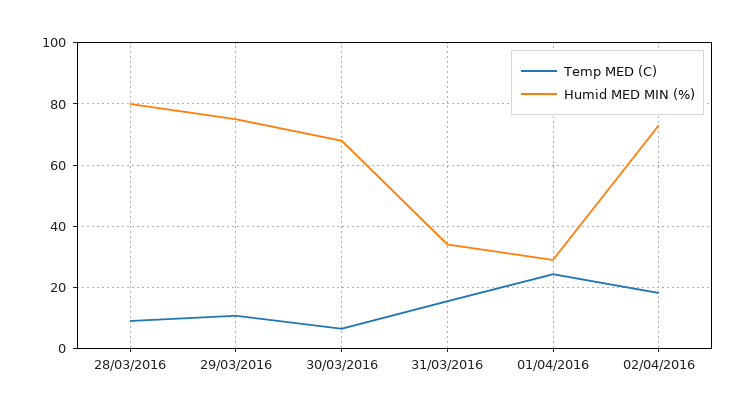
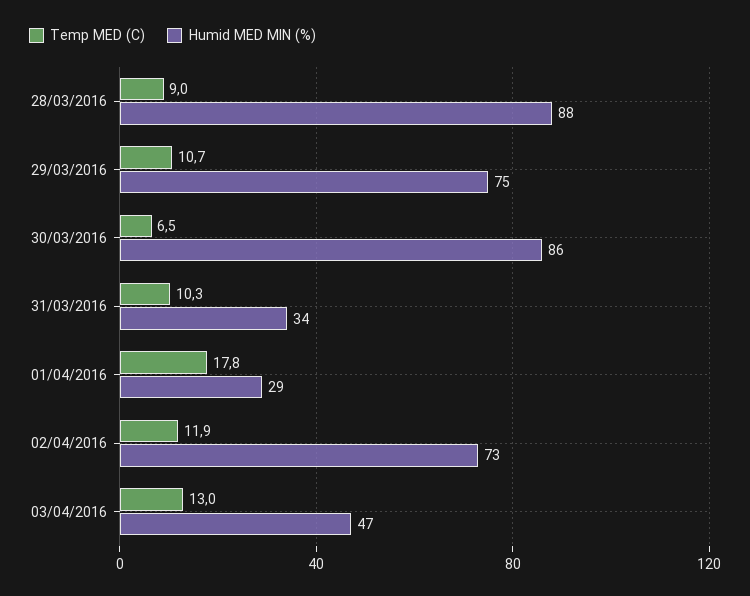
Humid MED MIN (%), 28/03/2016: 80 -> 88
Humid MED MIN (%), 30/03/2016: 68 -> 86
Temp MED (C), 31/03/2016: 16 -> 10.3
Temp MED (C), 01/04/2016: 24 -> 17.8
Temp MED (C), 02/04/2016: 18 -> 11.9
Temp MED (C), 03/04/2016: none -> 13
Humid MED MIN (%), 03/04/2016: none -> 47

